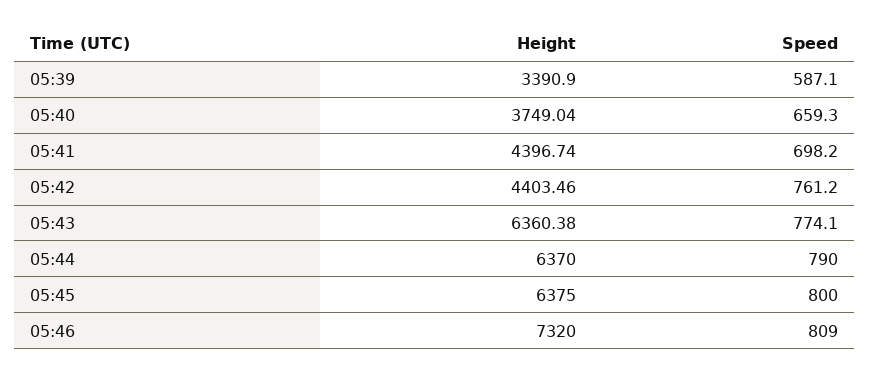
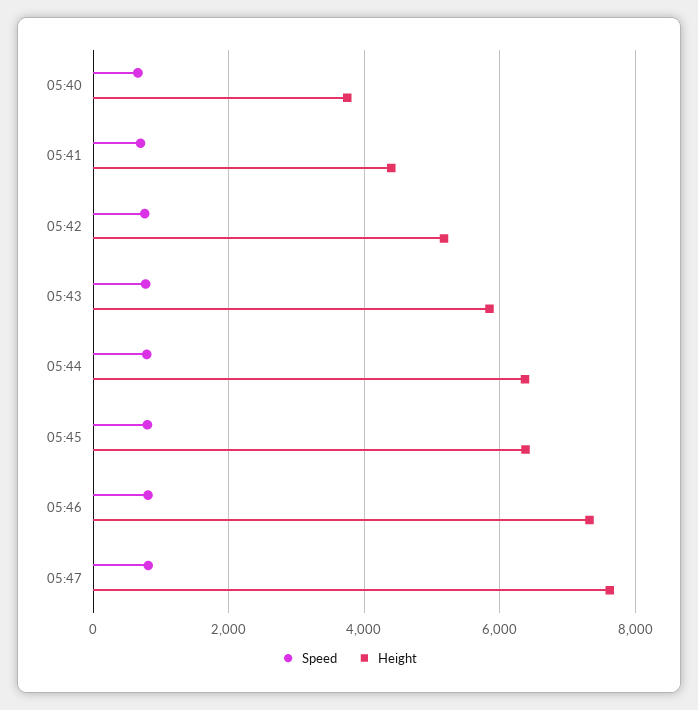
Height, 05:39: 3390.9 -> none
Speed, 05:39: 587.1 -> none
Height, 05:42: 4403.46 -> 5200
Height, 05:43: 6360.38 -> 5800
Speed, 05:47: none -> 800
Height, 05:47: none -> 7600

